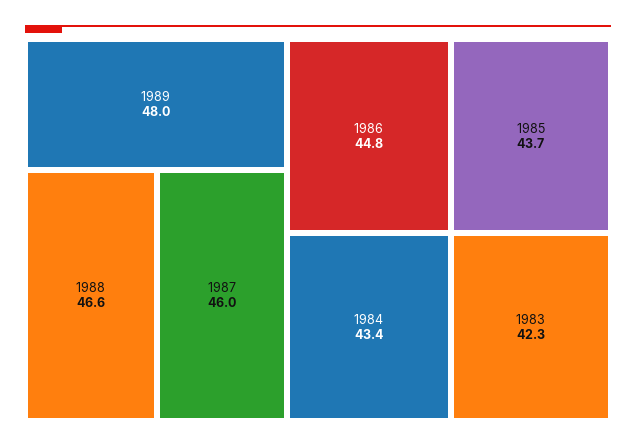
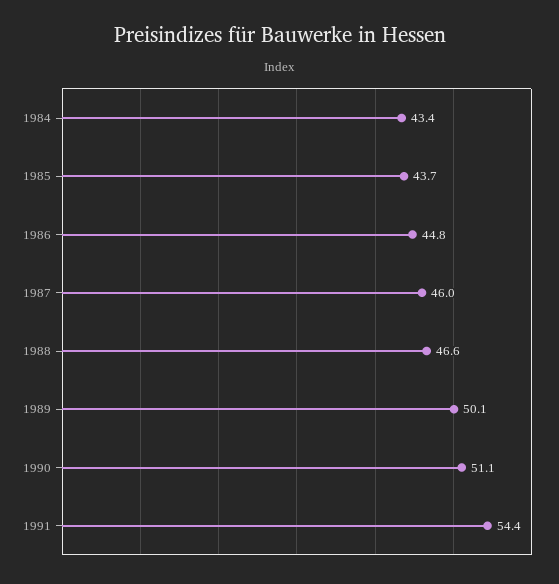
1989: 48 -> 50.1
1983: 42.3 -> none
1990: none -> 51.1
1991: none -> 54.4

